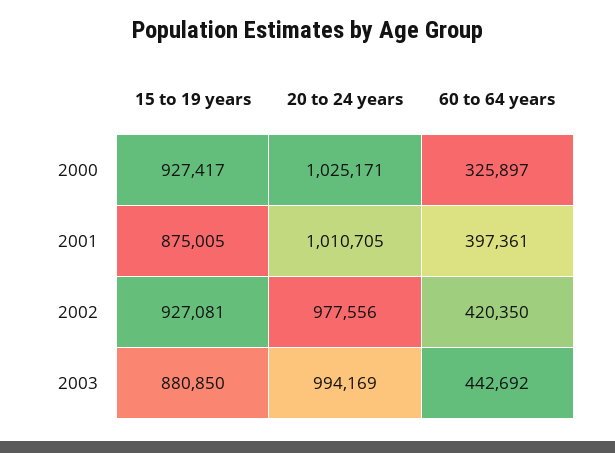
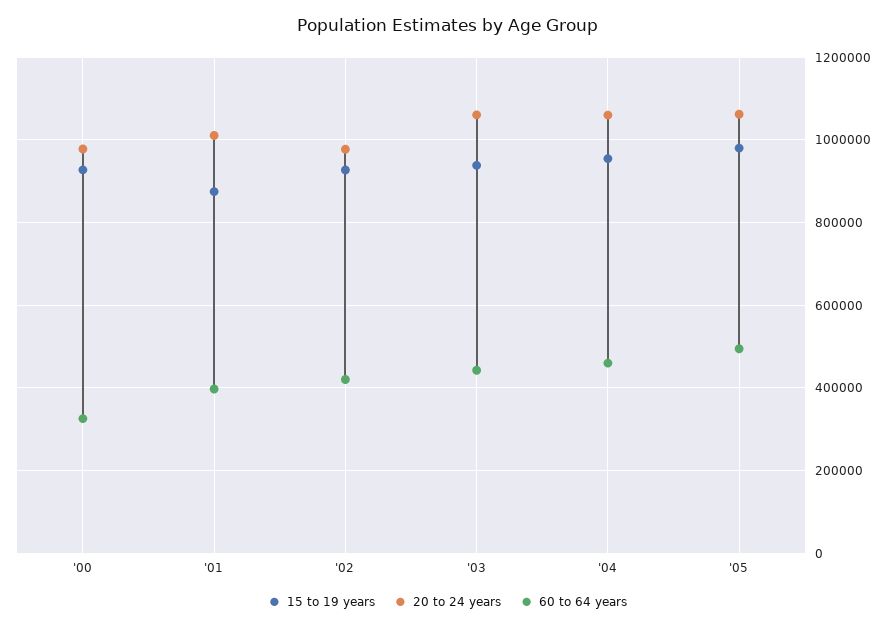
20 to 24 years, 2000: 1025171 -> 980000
15 to 19 years, 2003: 880850 -> 940000
20 to 24 years, 2003: 994169 -> 1060000
15 to 19 years, '04: none -> 960000
20 to 24 years, '04: none -> 1060000
60 to 64 years, '04: none -> 460000
15 to 19 years, '05: none -> 980000
20 to 24 years, '05: none -> 1060000
60 to 64 years, '05: none -> 500000

